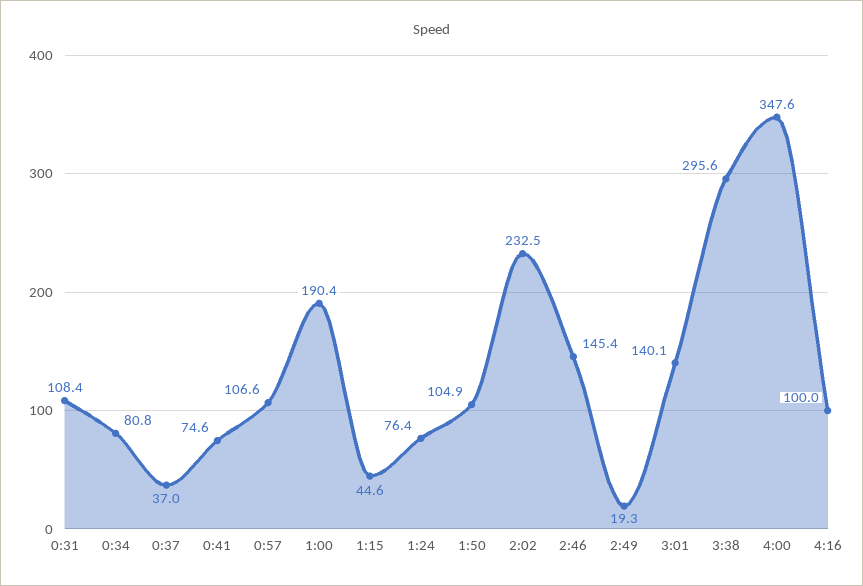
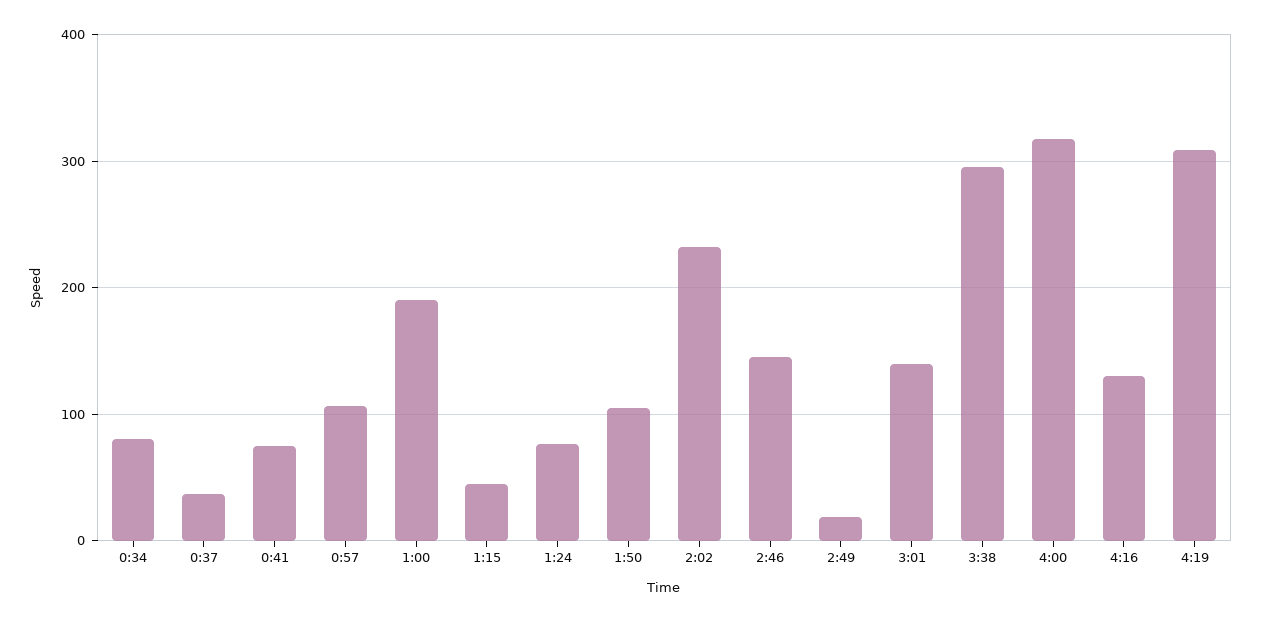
0:31: 108.4 -> none
4:00: 347.6 -> 320
4:16: 100 -> 130
4:19: none -> 310

